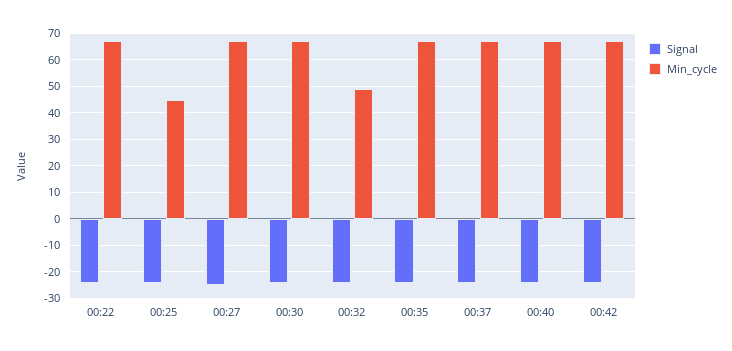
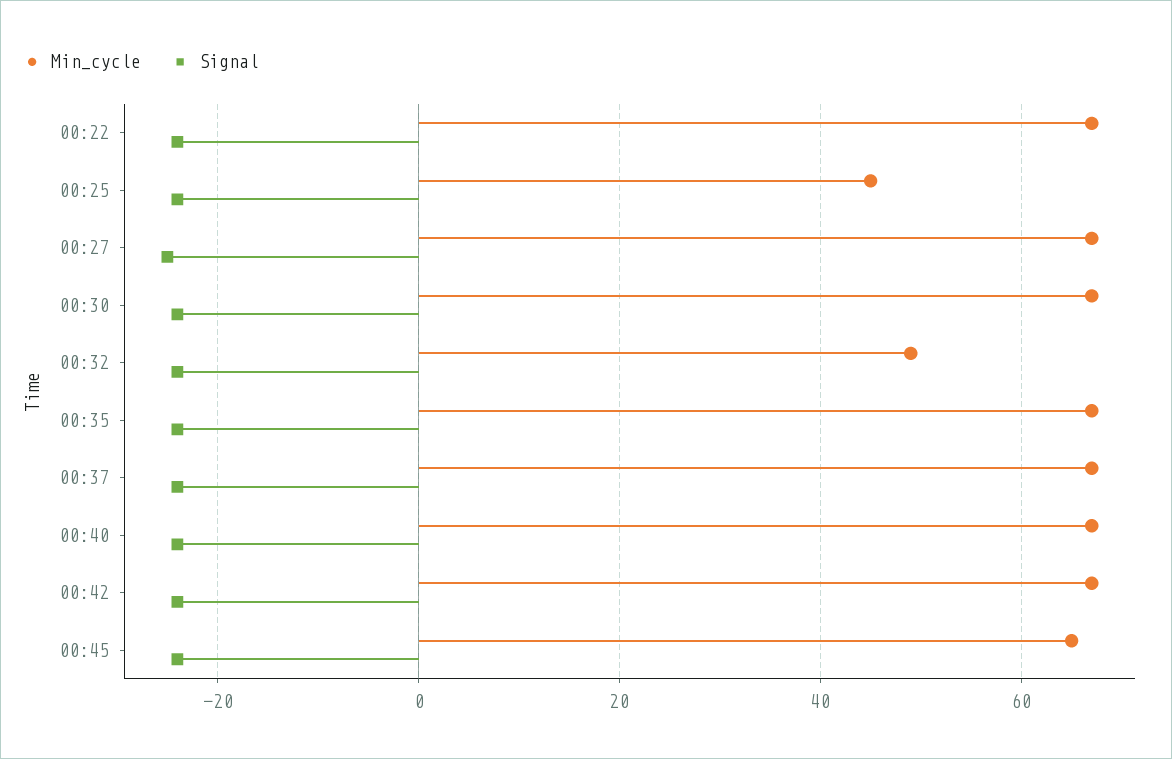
Min_cycle, 00:45: none -> 65
Signal, 00:45: none -> -25

